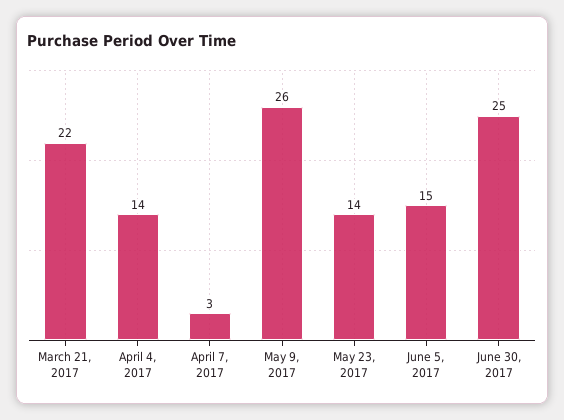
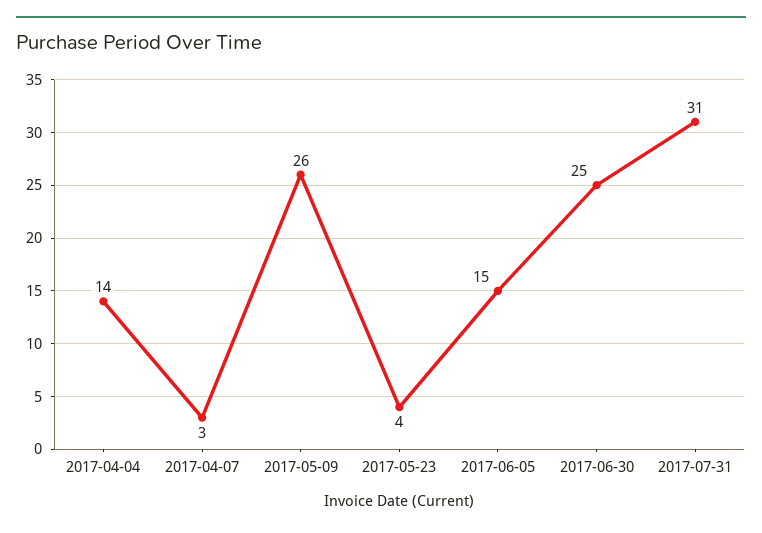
March 21, 2017: 22 -> none
May 23, 2017: 14 -> 4
2017-07-31: none -> 31

